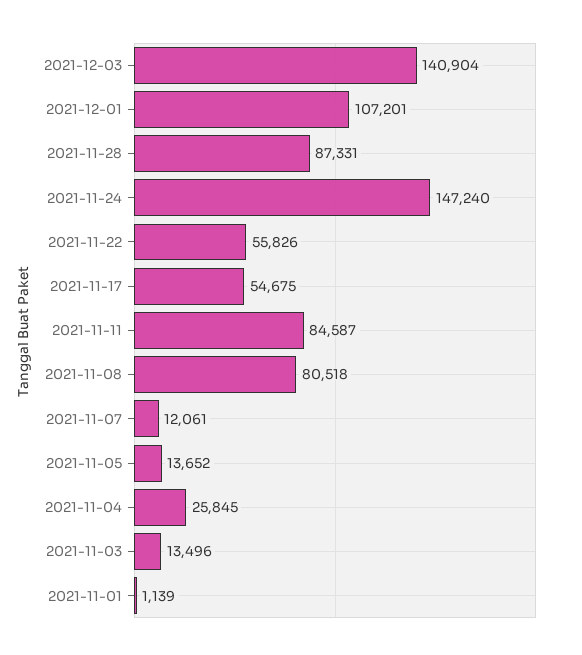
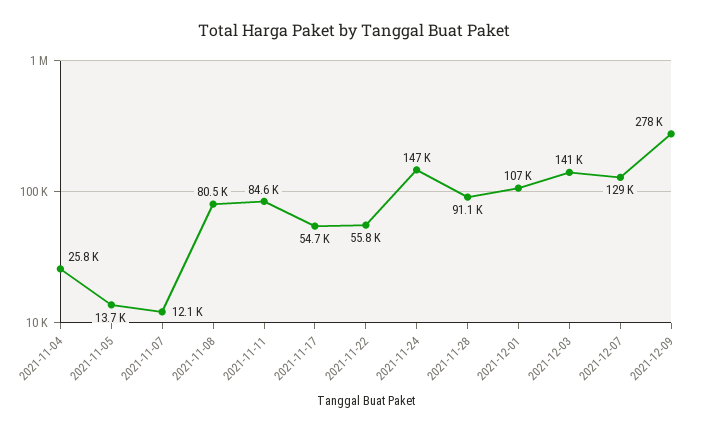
2021-11-28: 87331 -> 91100
2021-11-03: 13496 -> none
2021-11-01: 1139 -> none
2021-12-07: none -> 129000
2021-12-09: none -> 278000

